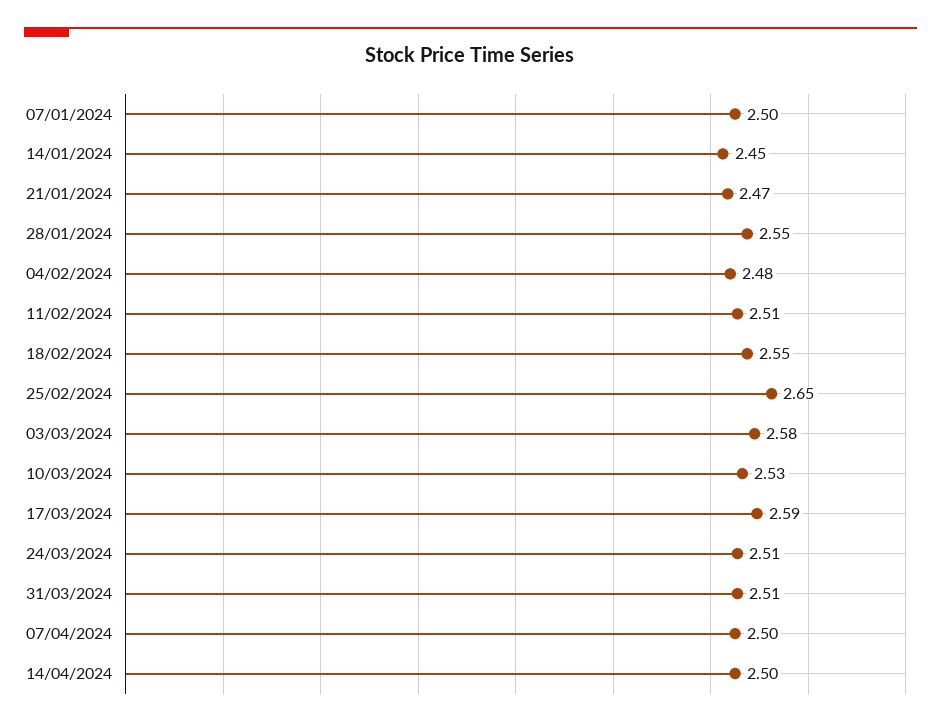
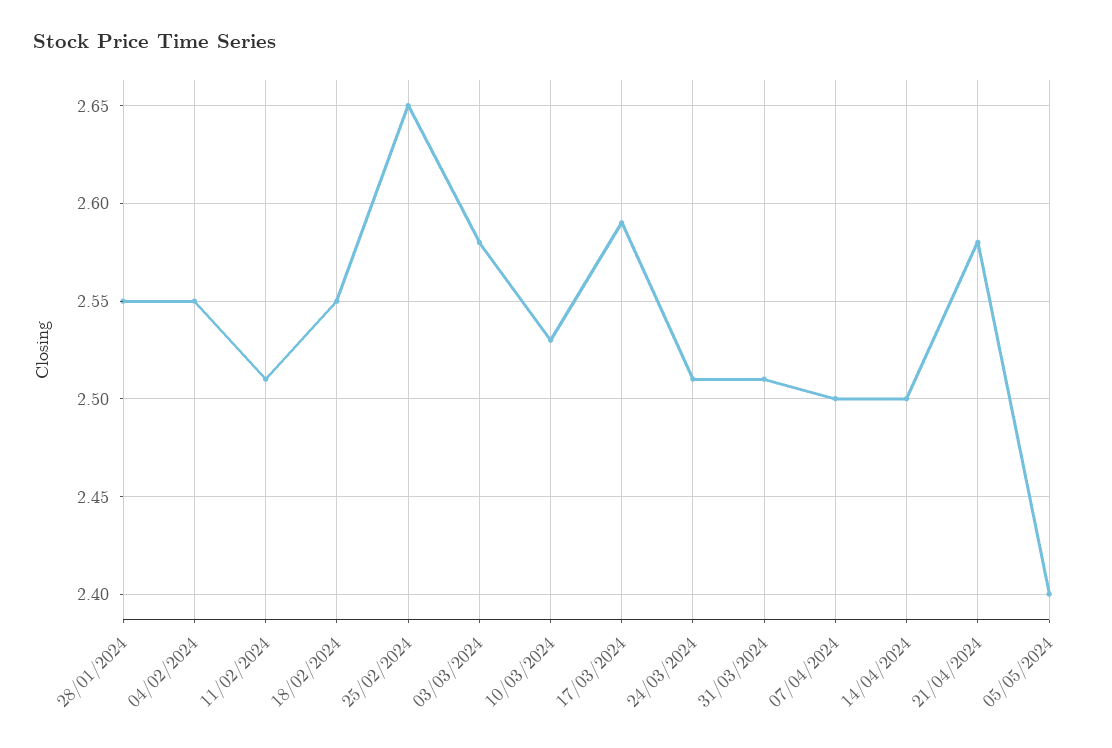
07/01/2024: 2.5 -> none
14/01/2024: 2.45 -> none
21/01/2024: 2.47 -> none
04/02/2024: 2.48 -> 2.55
21/04/2024: none -> 2.58
05/05/2024: none -> 2.4

